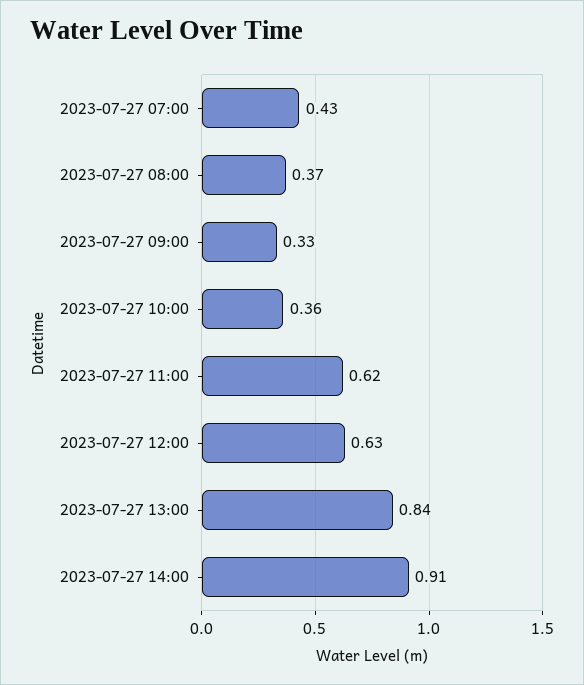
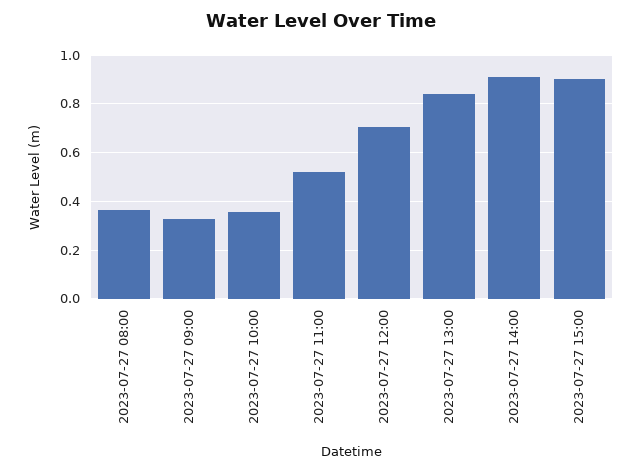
2023-07-27 07:00: 0.43 -> none
2023-07-27 11:00: 0.62 -> 0.525
2023-07-27 12:00: 0.63 -> 0.7
2023-07-27 15:00: none -> 0.9

